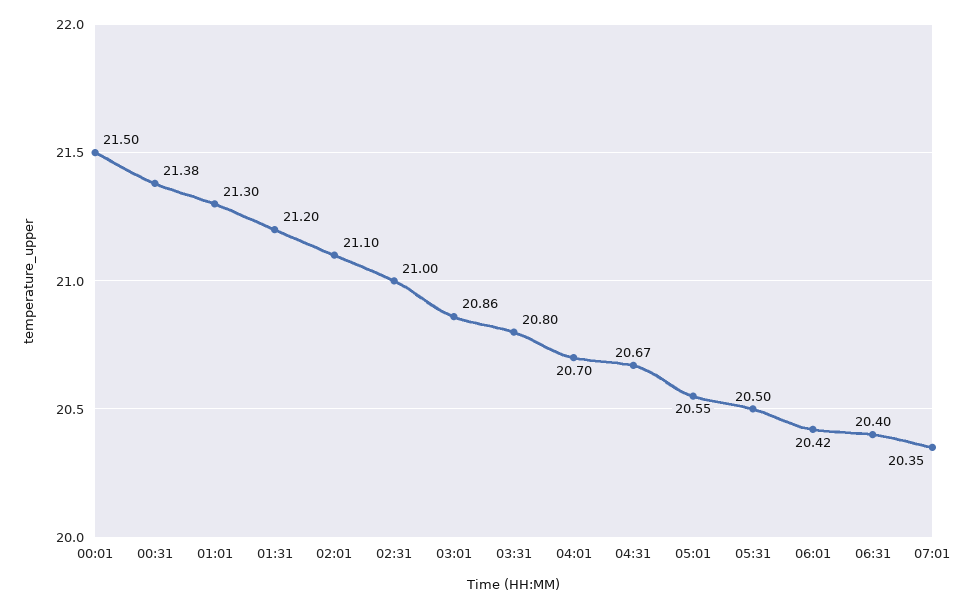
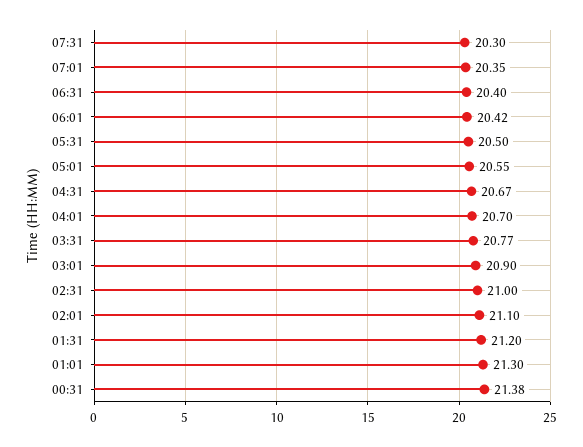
00:01: 21.5 -> none
03:01: 20.86 -> 20.9
03:31: 20.8 -> 20.77
07:31: none -> 20.3

